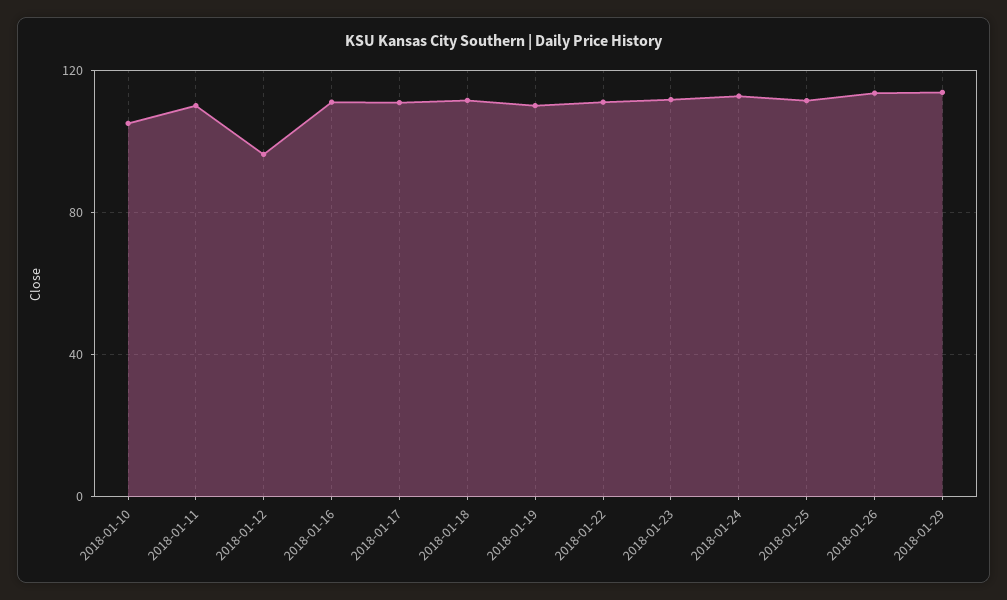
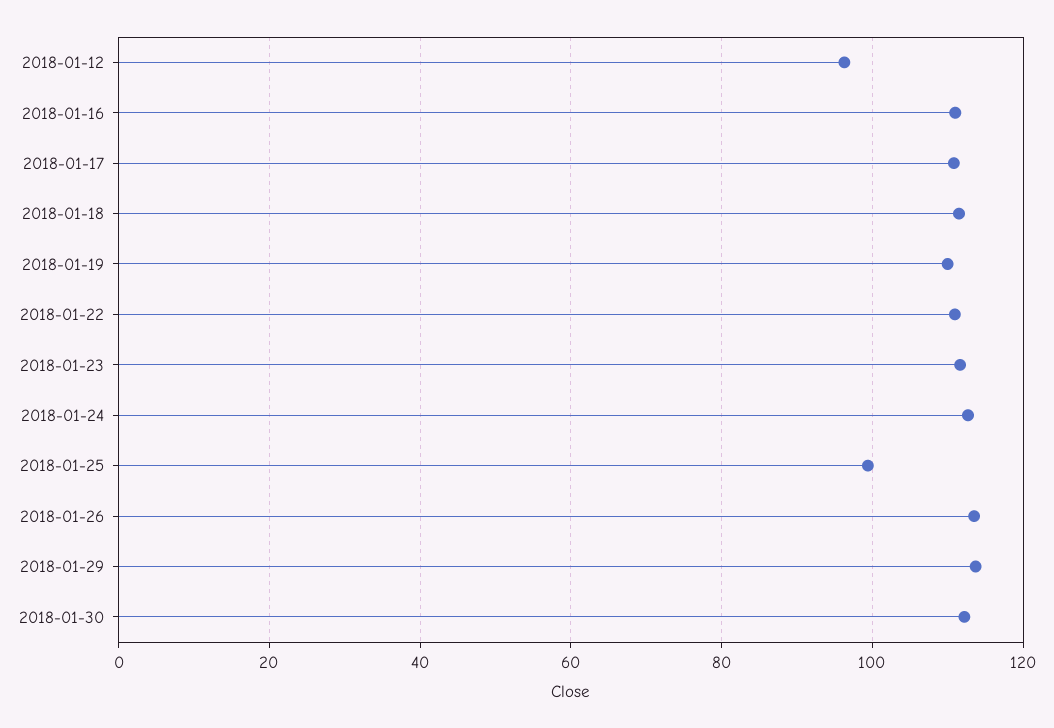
2018-01-10: 105 -> none
2018-01-11: 110 -> none
2018-01-25: 110 -> 100
2018-01-30: none -> 112

